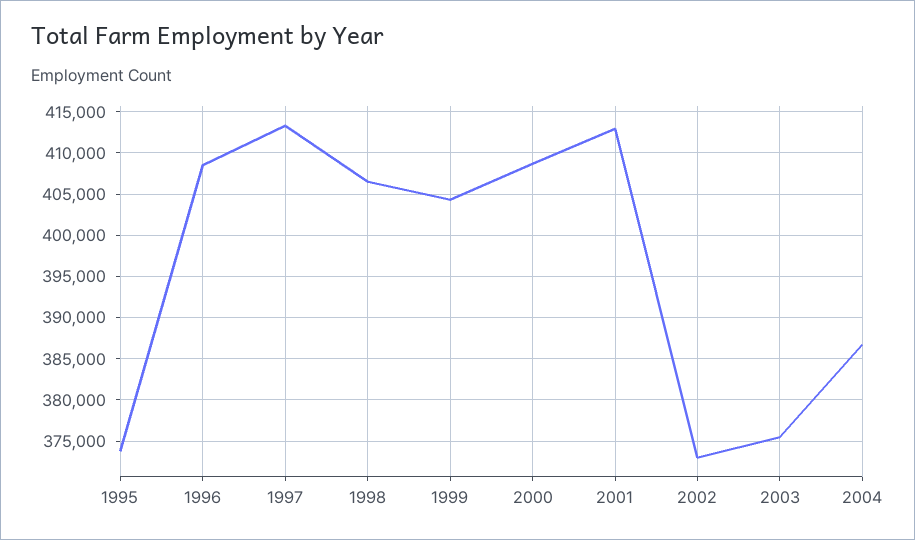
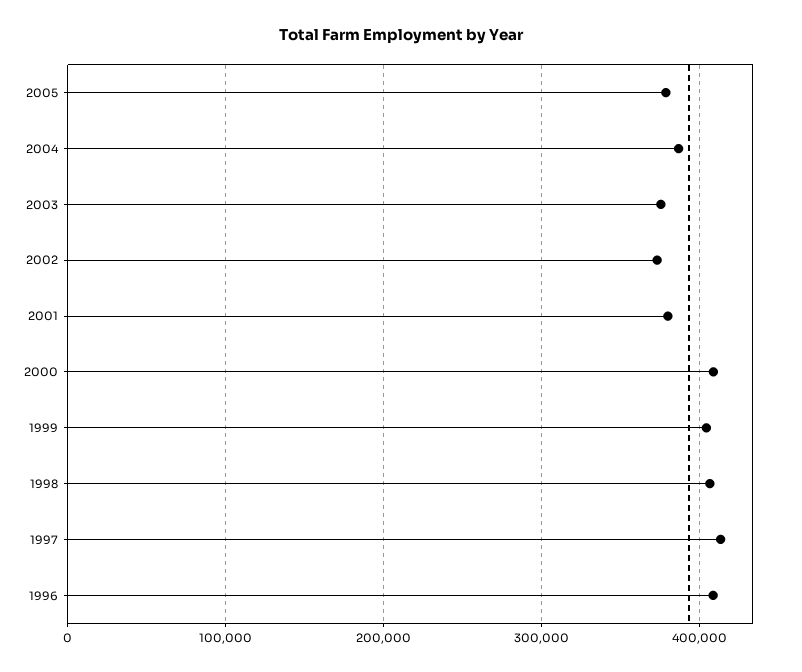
1995: 374000 -> none
2001: 413000 -> 380000
2005: none -> 380000

